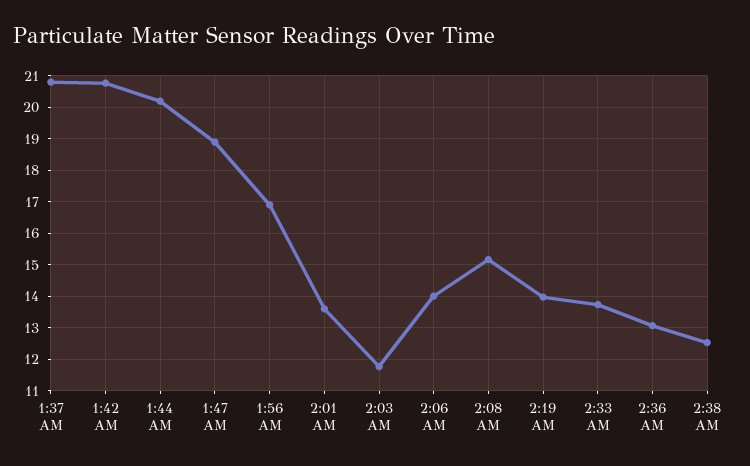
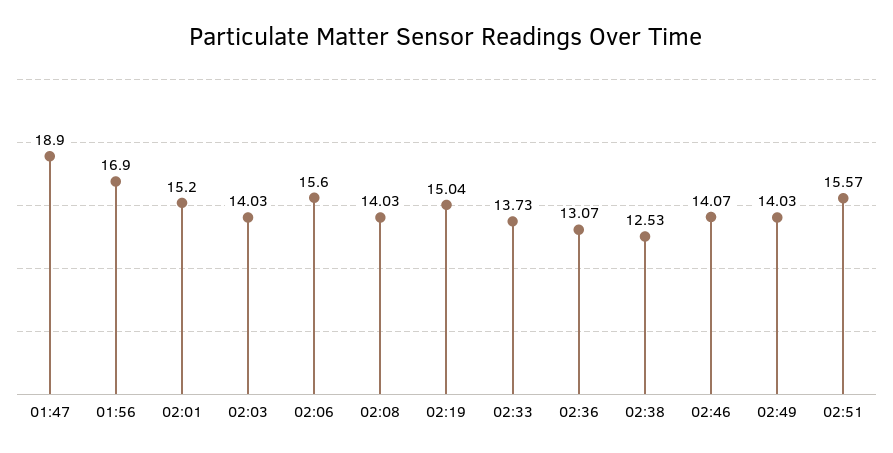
1:37 AM: 20.8 -> none
1:42 AM: 20.8 -> none
1:44 AM: 20.2 -> none
2:01 AM: 13.6 -> 15.2
2:03 AM: 11.8 -> 14.03
2:06 AM: 14 -> 15.6
2:08 AM: 15.2 -> 14.03
2:19 AM: 14 -> 15.04
02:46: none -> 14.07
02:49: none -> 14.03
02:51: none -> 15.57

